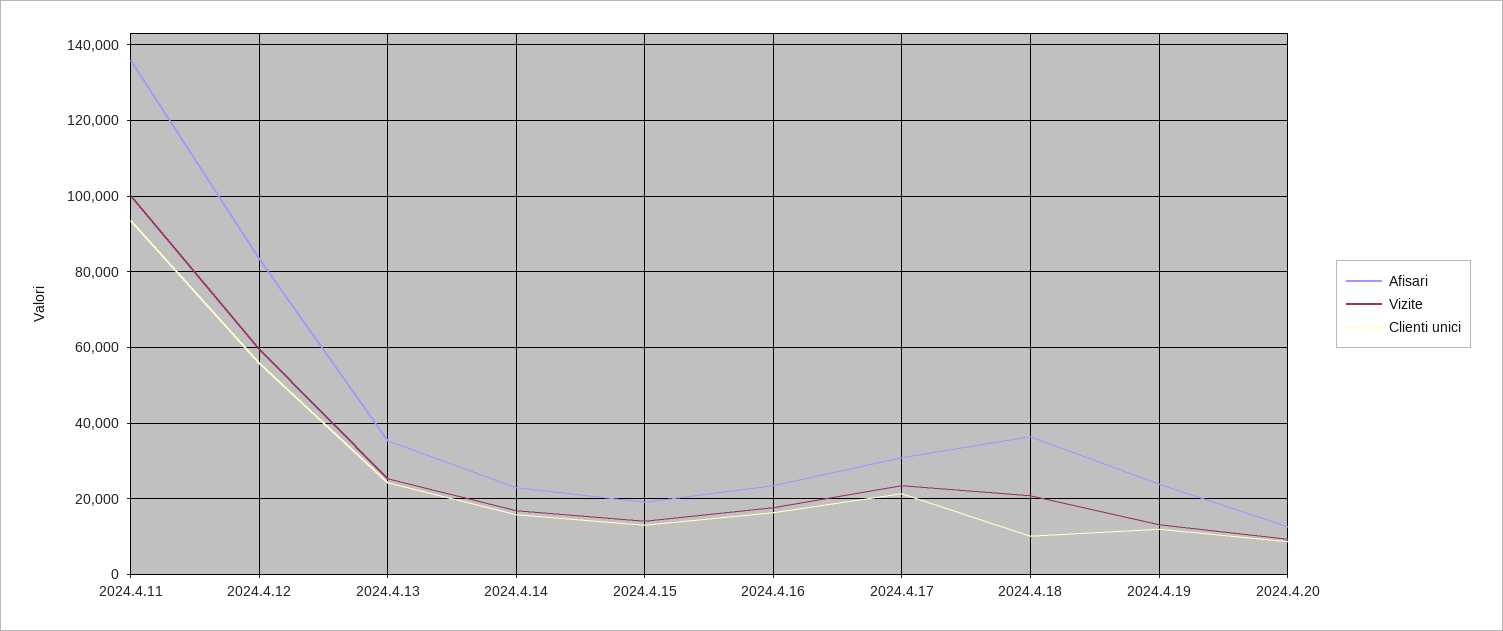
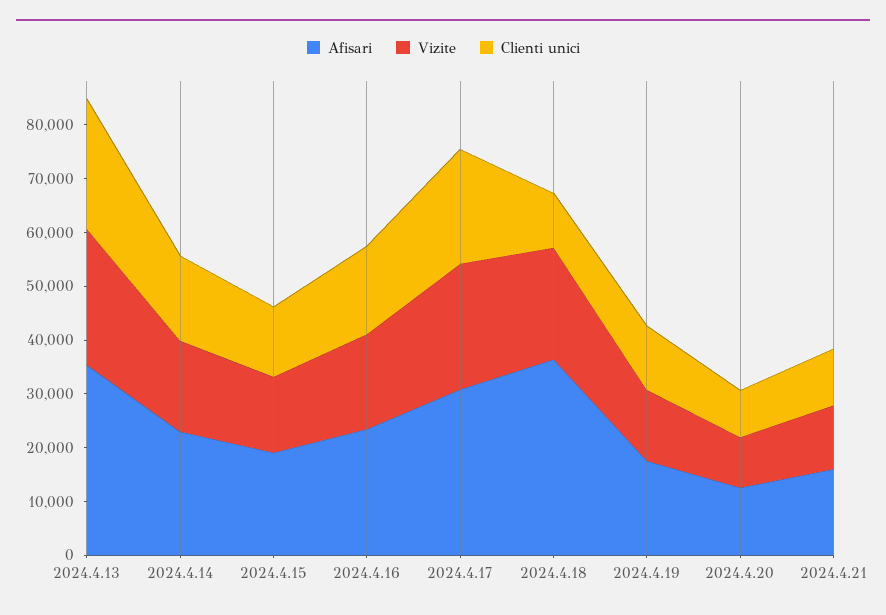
Afisari, 2024.4.11: 136000 -> none
Vizite, 2024.4.11: 100000 -> none
Clienti unici, 2024.4.11: 94000 -> none
Afisari, 2024.4.12: 84000 -> none
Vizite, 2024.4.12: 60000 -> none
Clienti unici, 2024.4.12: 56000 -> none
Afisari, 2024.4.19: 24000 -> 18000
Afisari, 2024.4.21: none -> 16000
Vizite, 2024.4.21: none -> 12000
Clienti unici, 2024.4.21: none -> 10000

